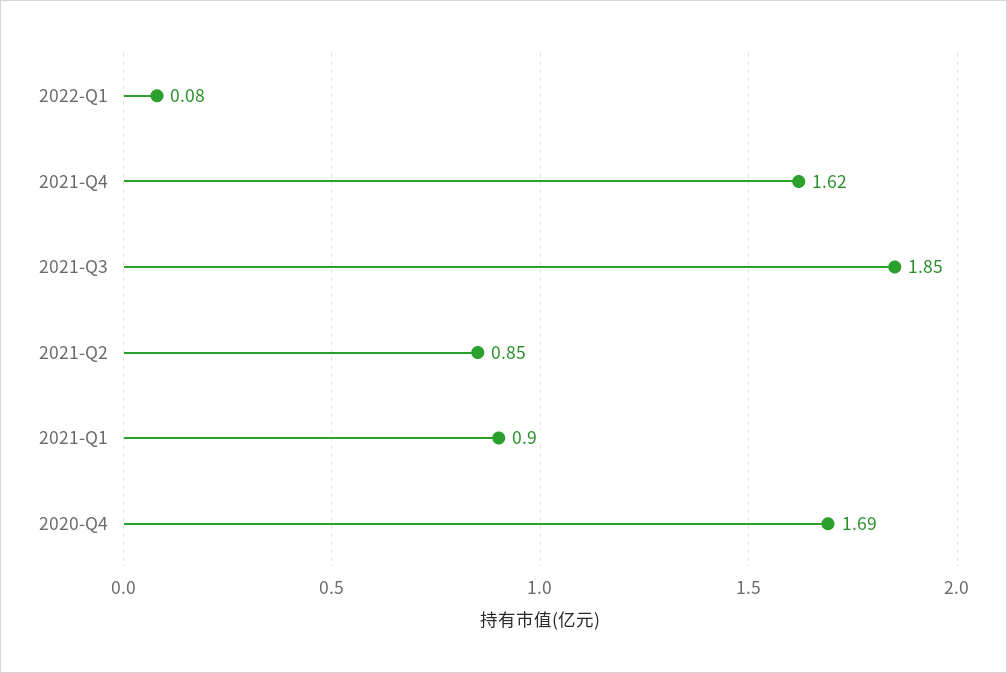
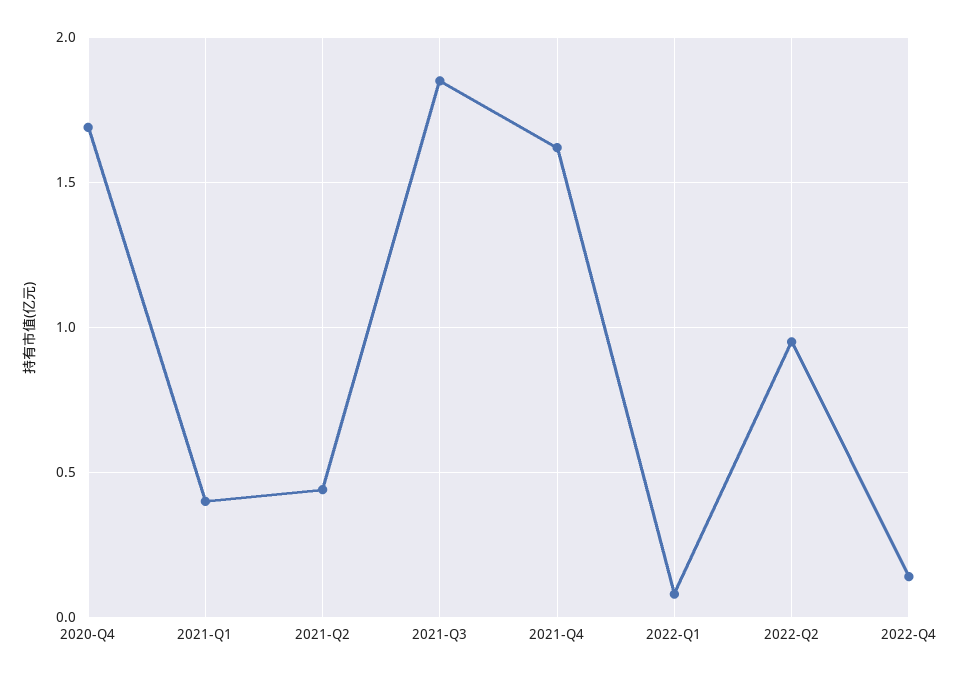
2021-Q2: 0.85 -> 0.45
2021-Q1: 0.9 -> 0.4
2022-Q2: none -> 0.95
2022-Q4: none -> 0.15

